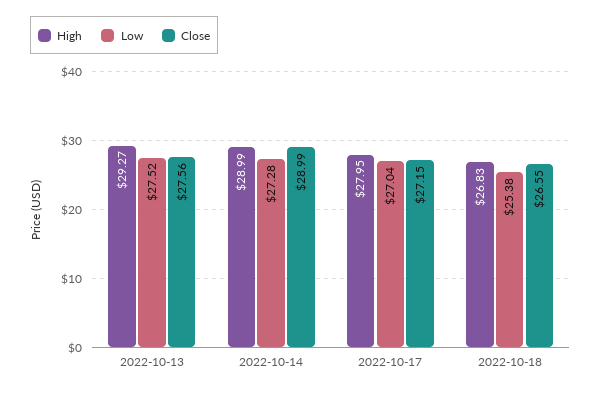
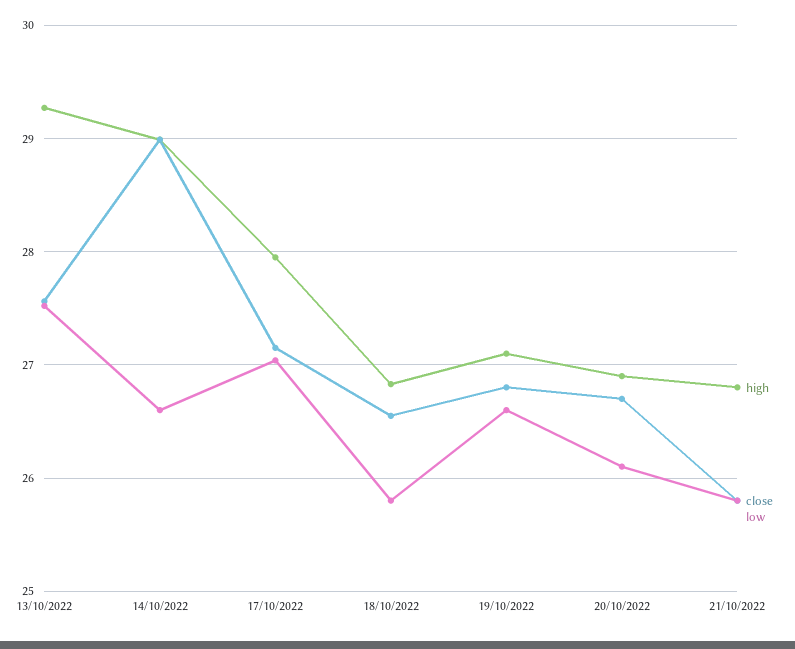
Low, 2022-10-14: 27.28 -> 26.6
Low, 2022-10-18: 25.38 -> 25.8
High, 19/10/2022: none -> 27.1
Close, 19/10/2022: none -> 26.8
Low, 19/10/2022: none -> 26.6
High, 20/10/2022: none -> 26.9
Close, 20/10/2022: none -> 26.7
Low, 20/10/2022: none -> 26.1
High, 21/10/2022: none -> 26.8
Close, 21/10/2022: none -> 25.8
Low, 21/10/2022: none -> 25.8

